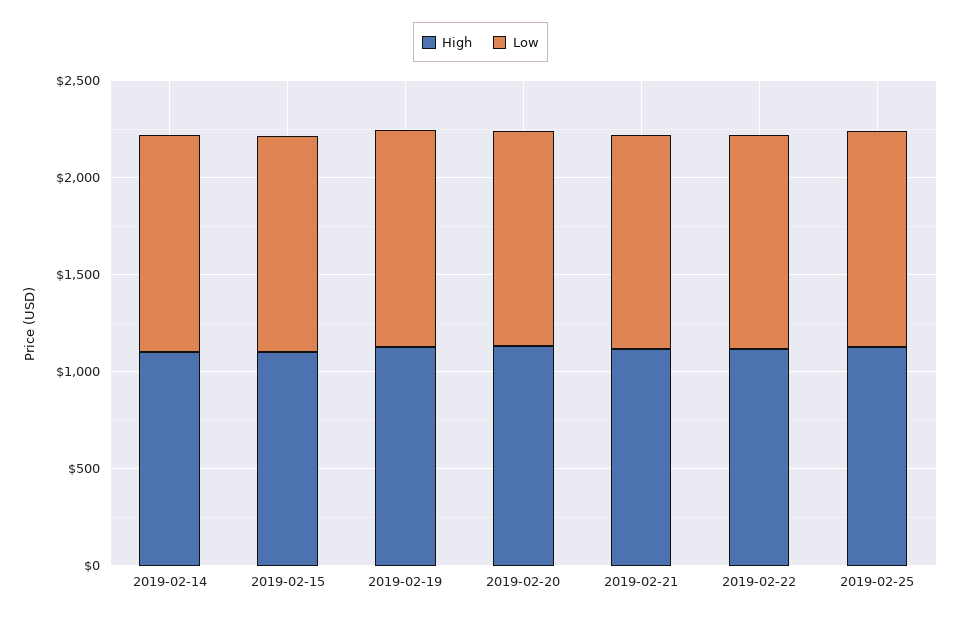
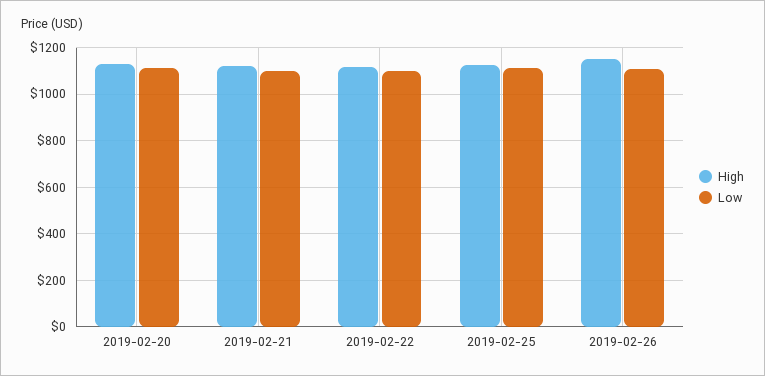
High, 2019-02-14: 1100 -> none
Low, 2019-02-14: 1100 -> none
High, 2019-02-15: 1100 -> none
Low, 2019-02-15: 1100 -> none
High, 2019-02-19: 1100 -> none
Low, 2019-02-19: 1100 -> none
High, 2019-02-26: none -> 1150
Low, 2019-02-26: none -> 1100

